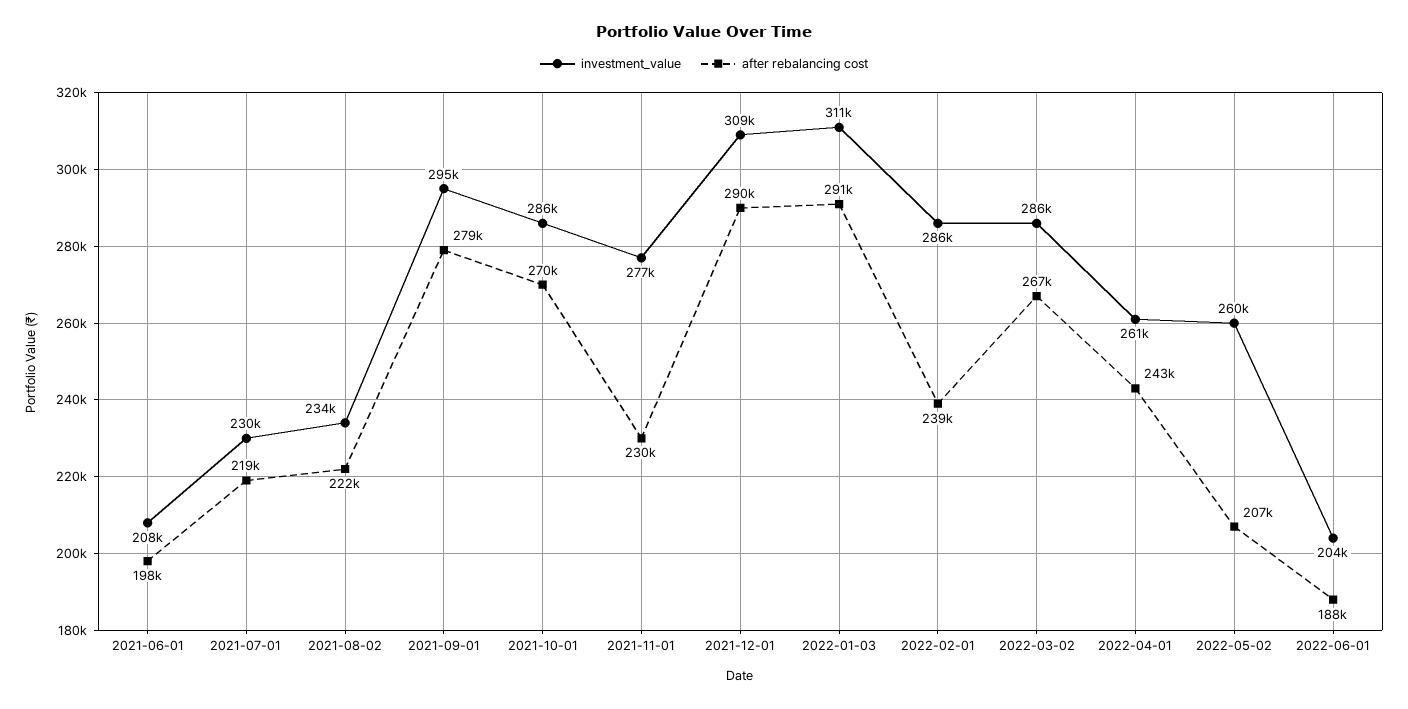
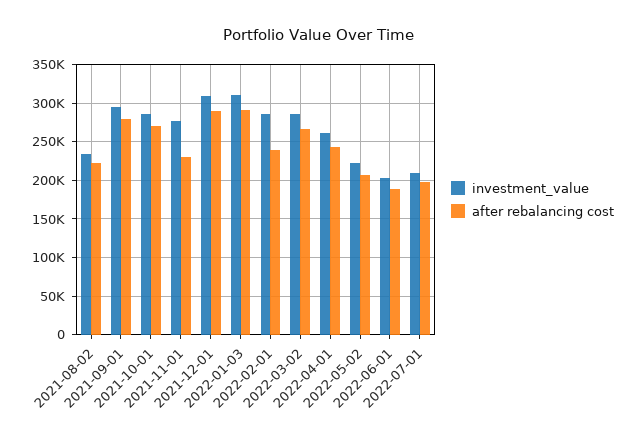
investment_value, 2021-06-01: 208000 -> none
after rebalancing cost, 2021-06-01: 198000 -> none
investment_value, 2021-07-01: 230000 -> none
after rebalancing cost, 2021-07-01: 219000 -> none
investment_value, 2022-05-02: 260000 -> 220000
investment_value, 2022-07-01: none -> 210000
after rebalancing cost, 2022-07-01: none -> 200000

